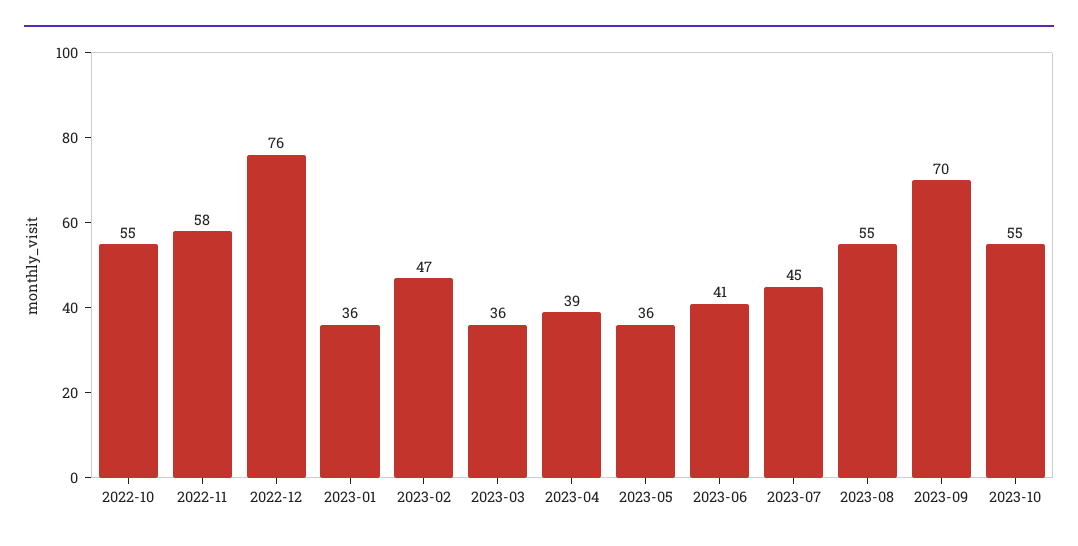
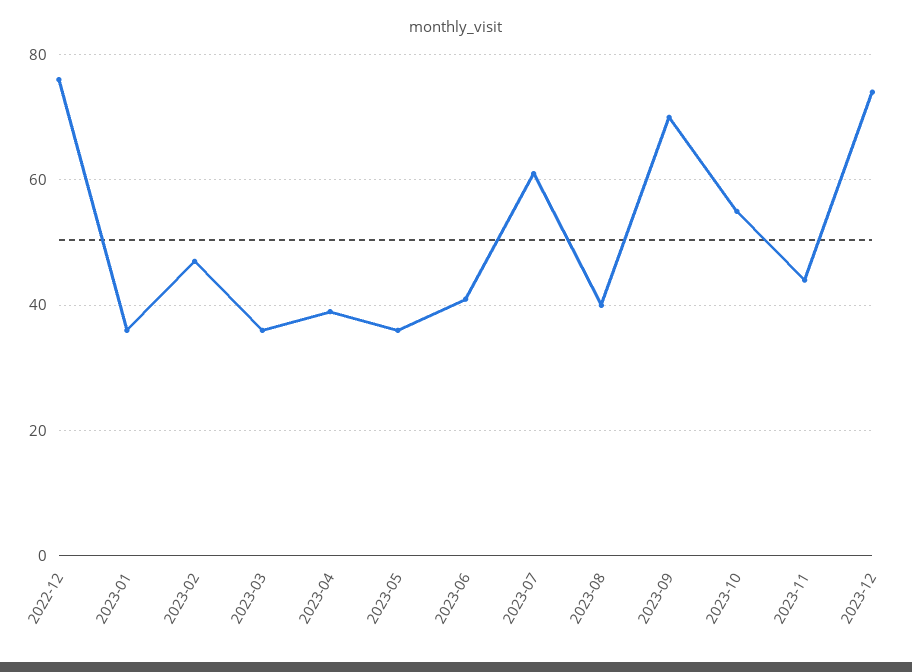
2022-10: 55 -> none
2022-11: 58 -> none
2023-07: 45 -> 60
2023-08: 55 -> 40
2023-11: none -> 45
2023-12: none -> 75

